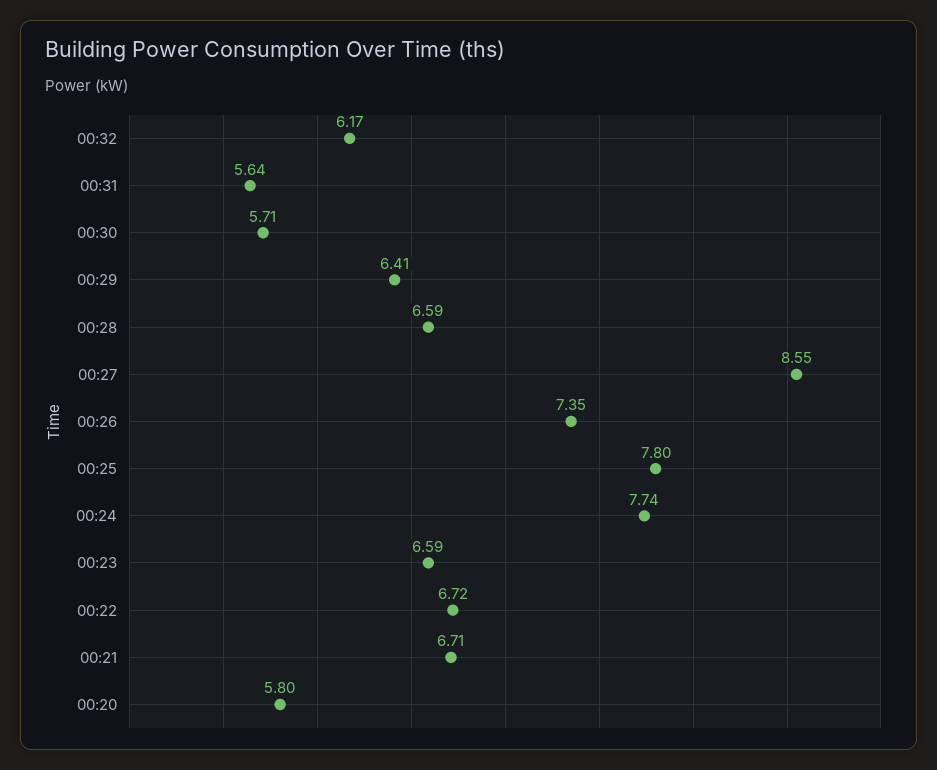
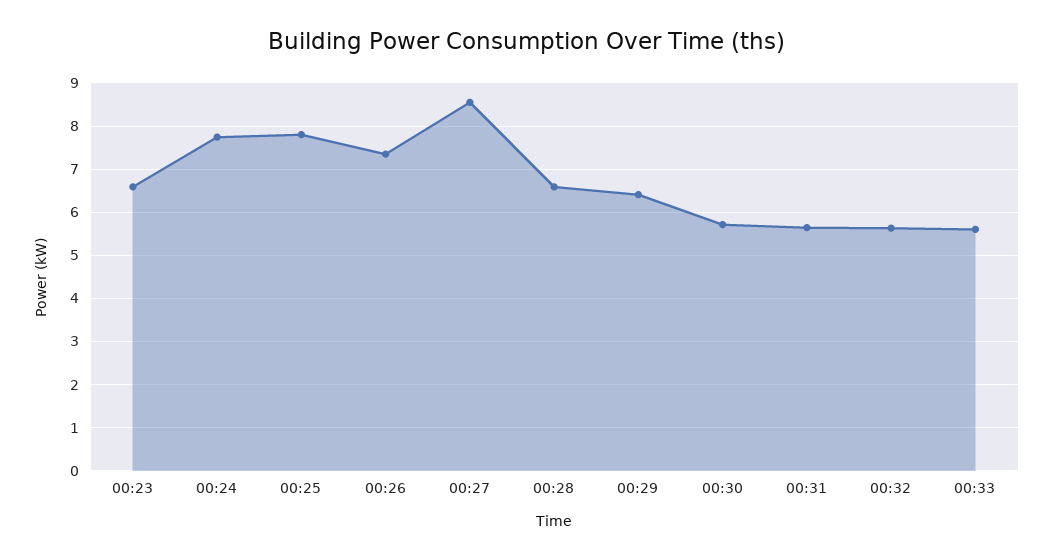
00:32: 6.17 -> 5.6
00:22: 6.72 -> none
00:21: 6.71 -> none
00:20: 5.8 -> none
00:33: none -> 5.6

